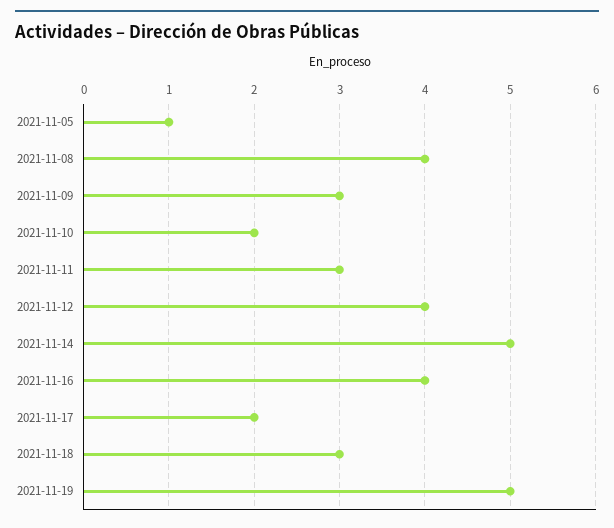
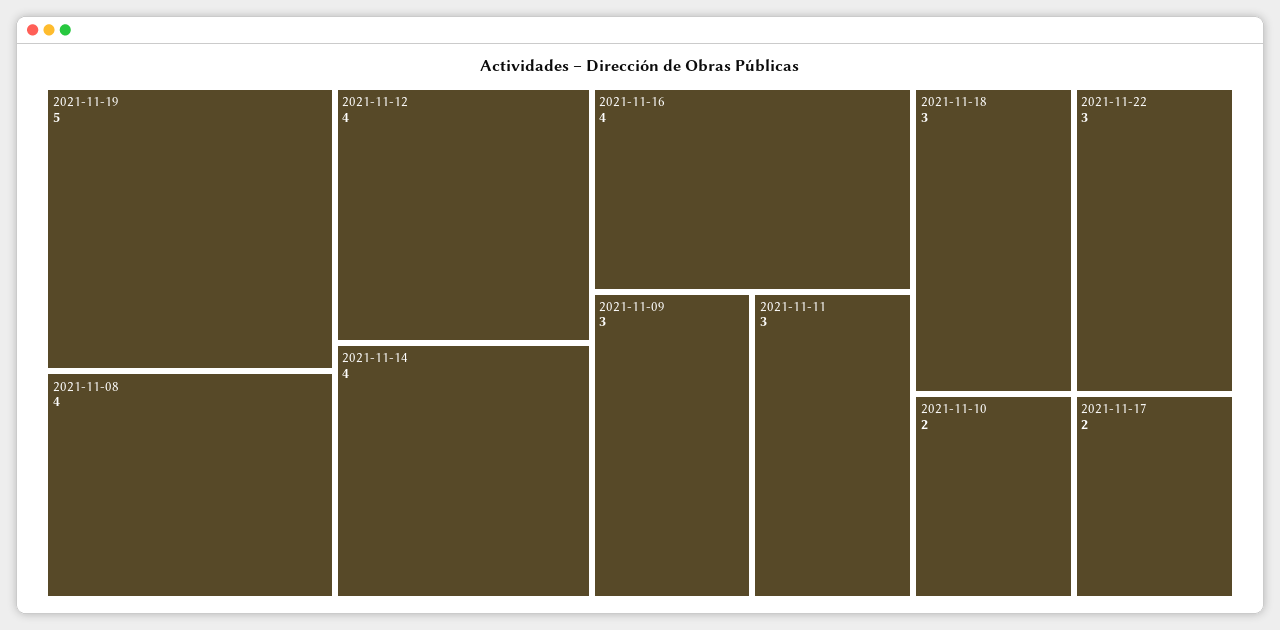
2021-11-05: 1 -> none
2021-11-14: 5 -> 4
2021-11-22: none -> 3

